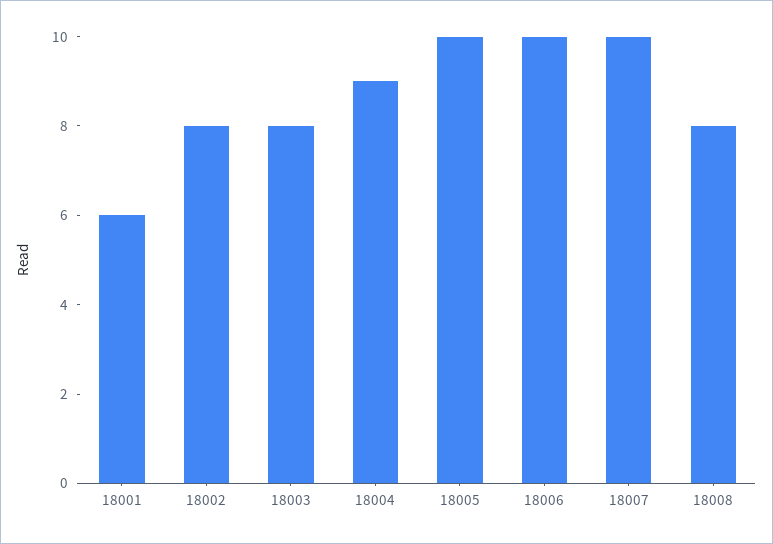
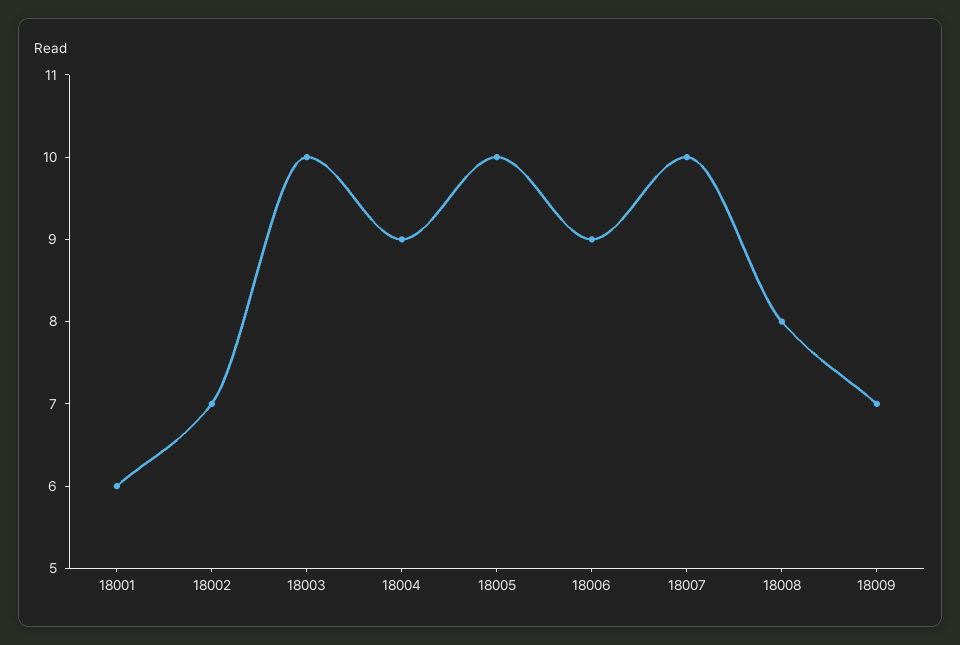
18002: 8 -> 7
18003: 8 -> 10
18006: 10 -> 9
18009: none -> 7

